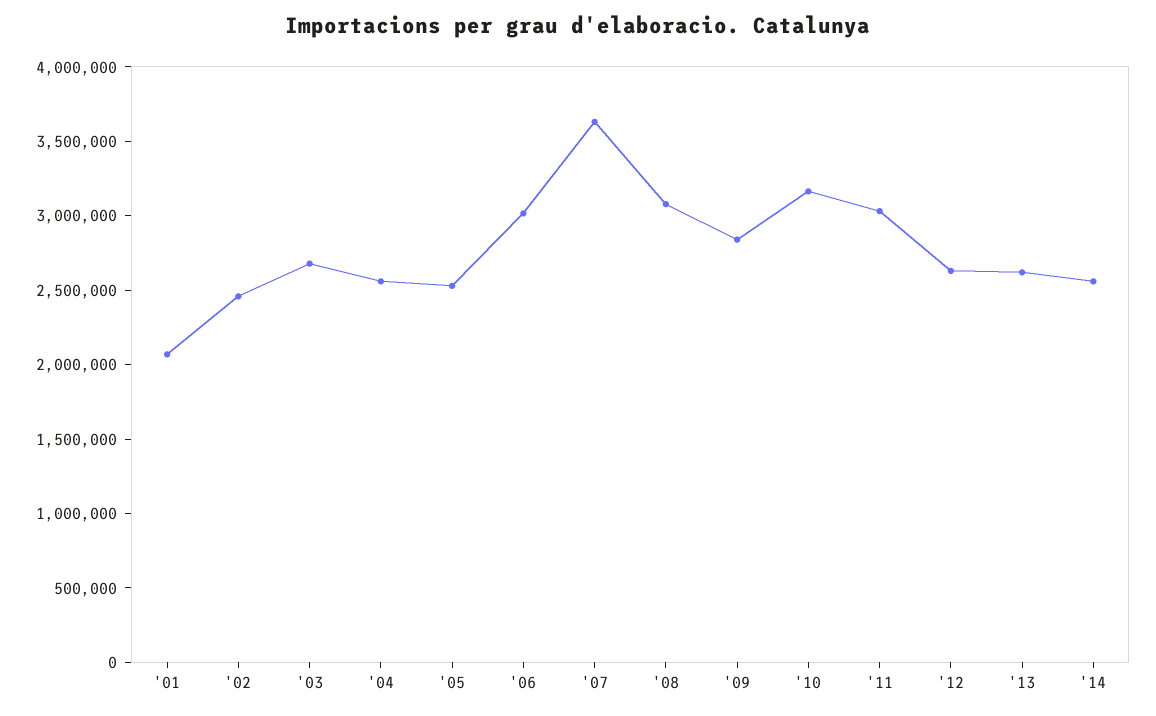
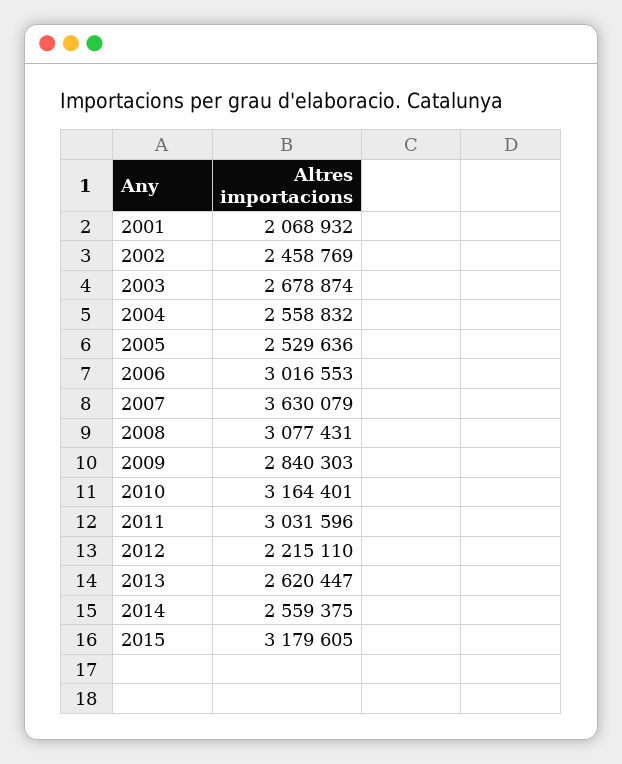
'12: 2600000 -> 2215110
2015: none -> 3179605

